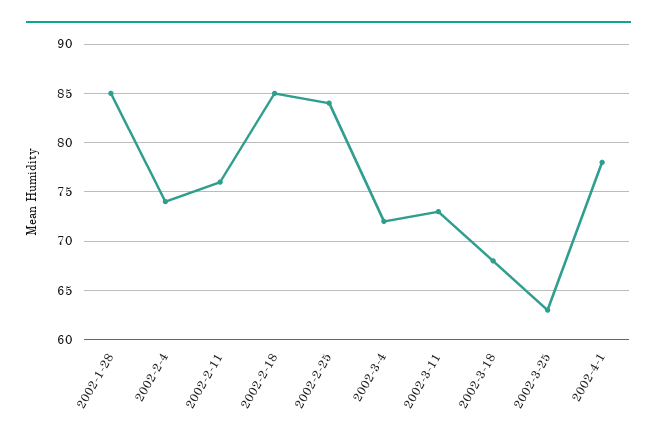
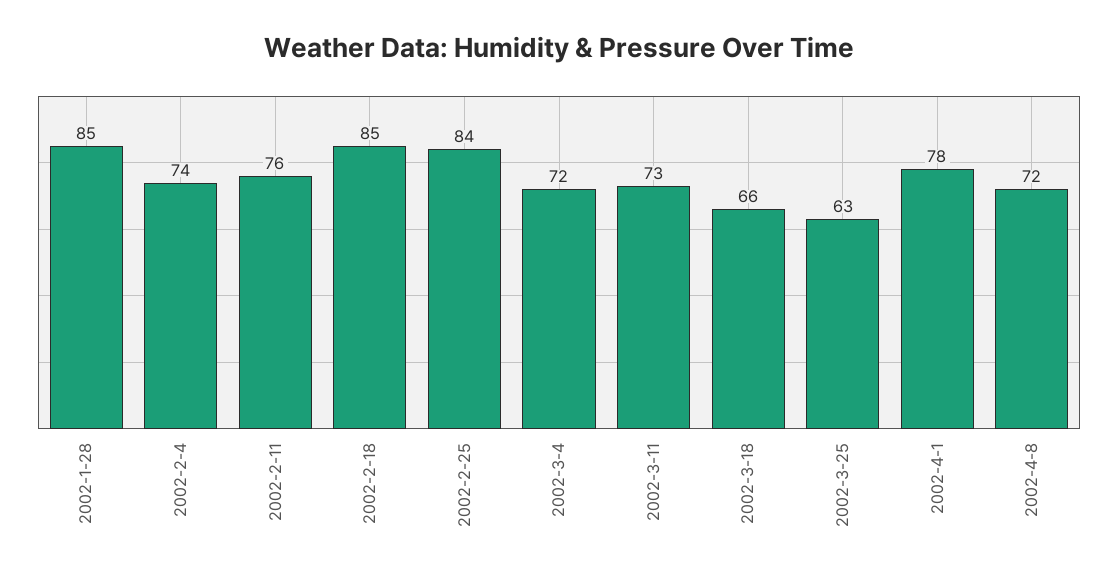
2002-3-18: 68 -> 66
2002-4-8: none -> 72

